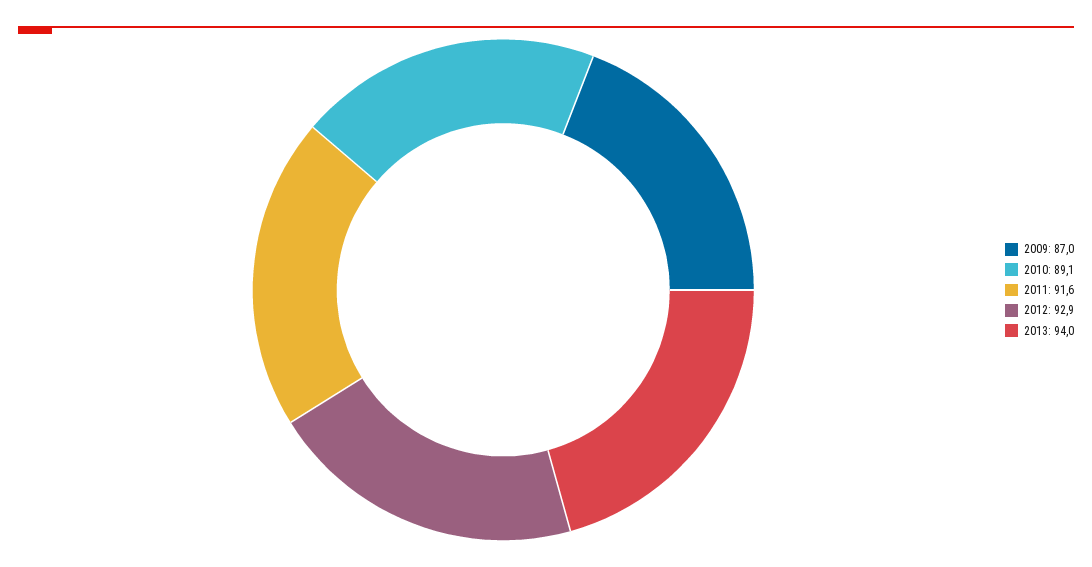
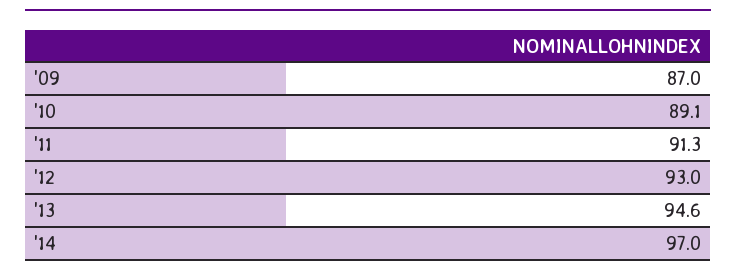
2011: 91.6 -> 91.3
2012: 92.9 -> 93
2013: 94 -> 94.6
'14: none -> 97

